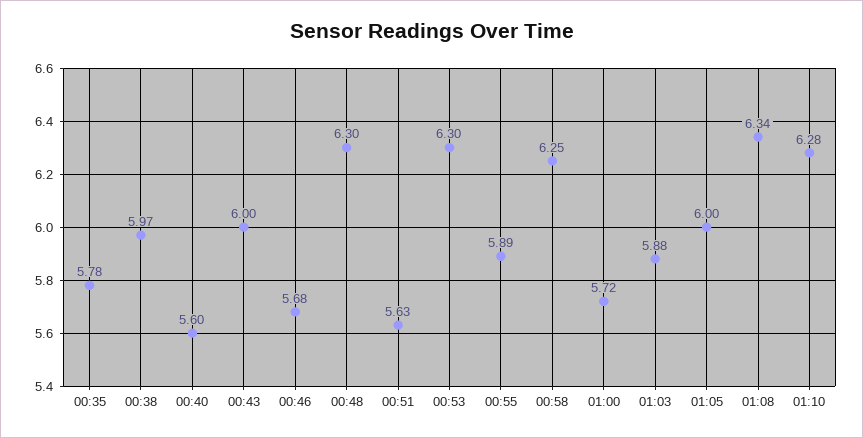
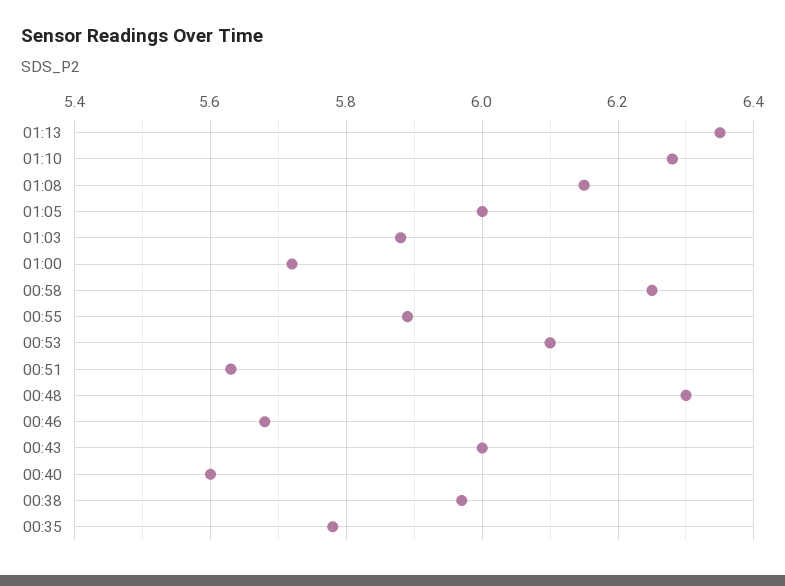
00:53: 6.3 -> 6.1
01:08: 6.34 -> 6.15
01:13: none -> 6.35

